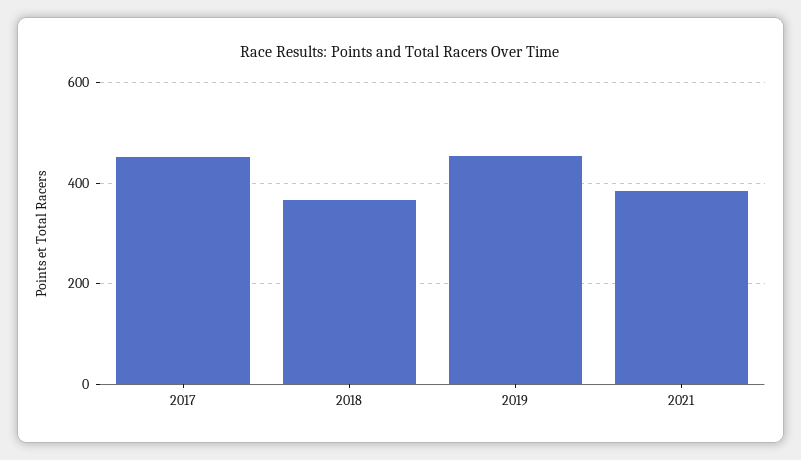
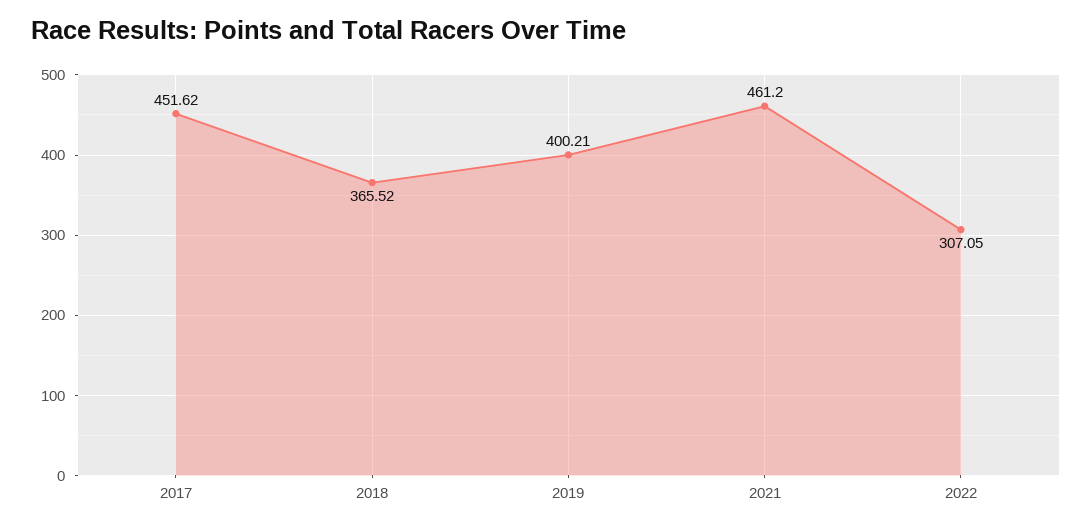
2019: 460 -> 400.21
2021: 380 -> 461.2
2022: none -> 307.05

